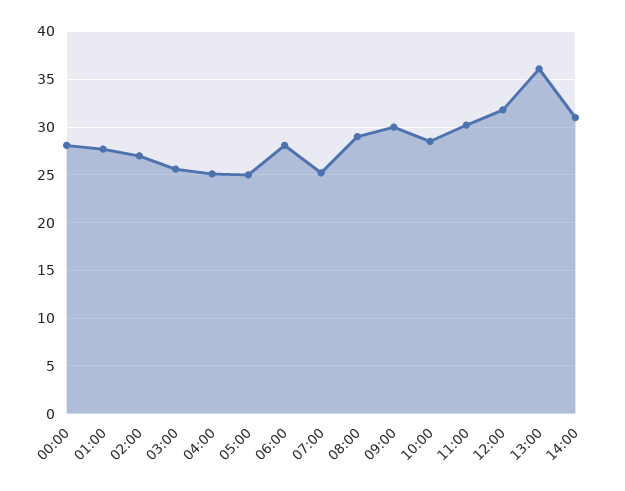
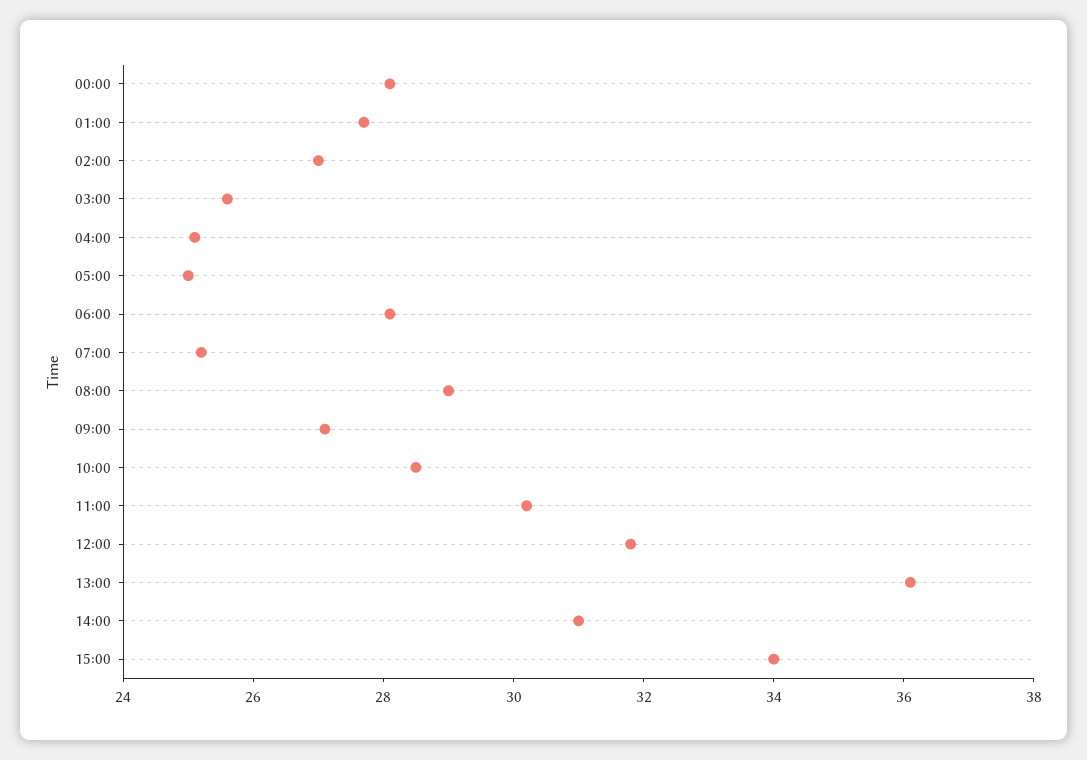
09:00: 30 -> 27
15:00: none -> 34

